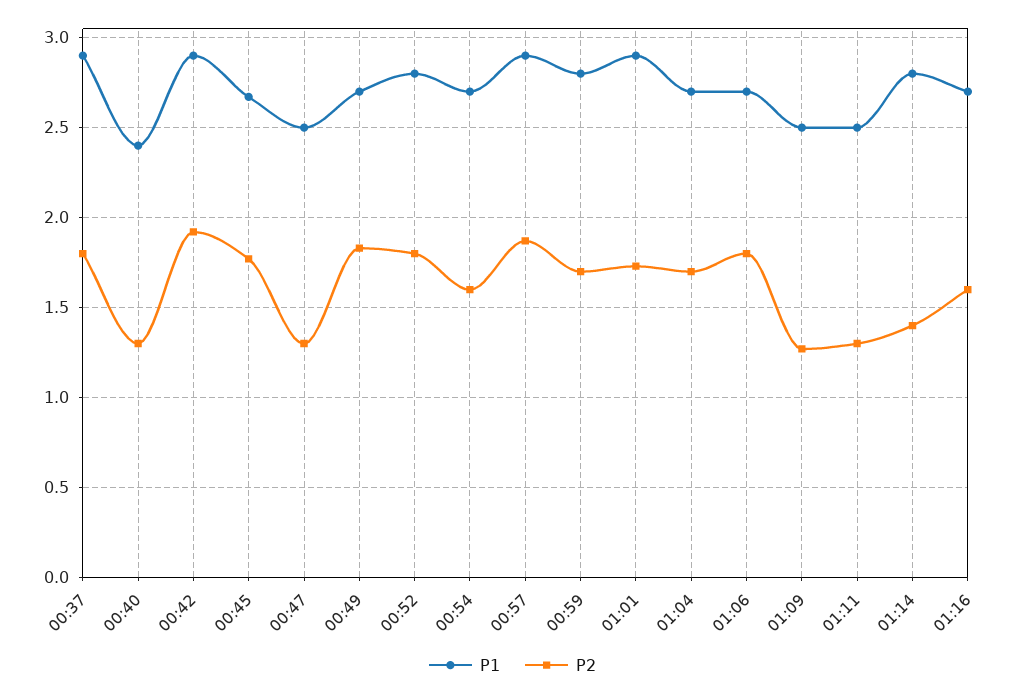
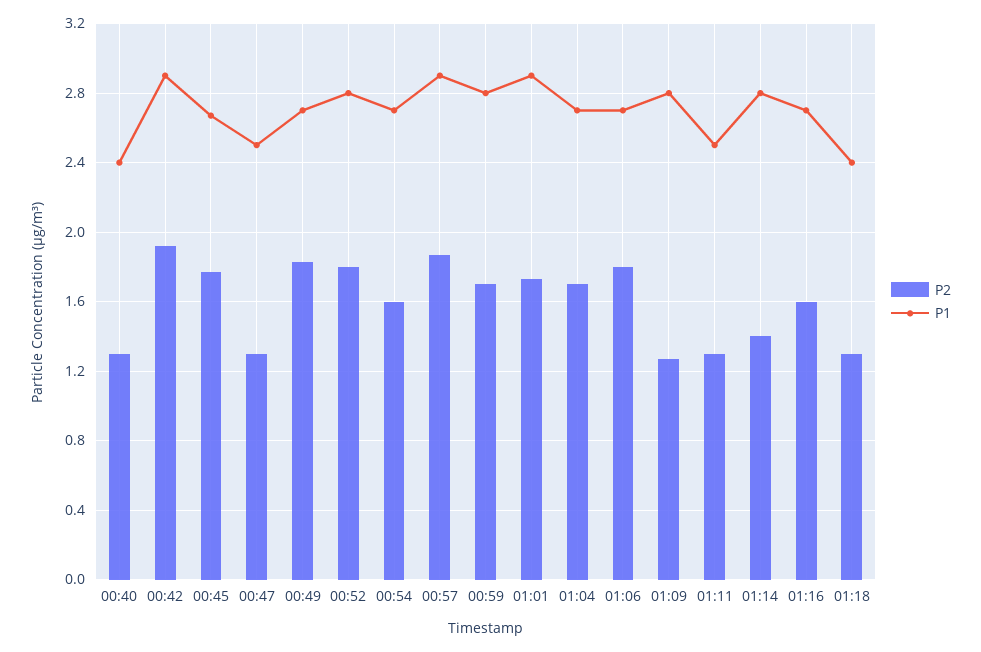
P1, 00:37: 2.9 -> none
P2, 00:37: 1.8 -> none
P1, 01:09: 2.5 -> 2.8
P2, 01:18: none -> 1.3
P1, 01:18: none -> 2.4

